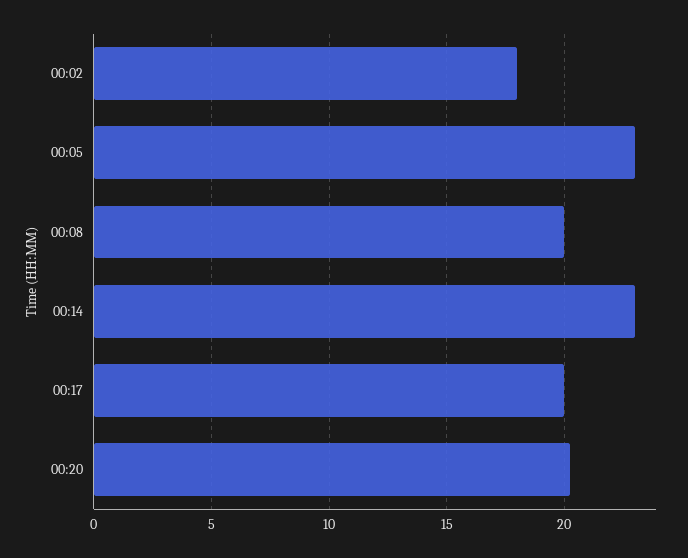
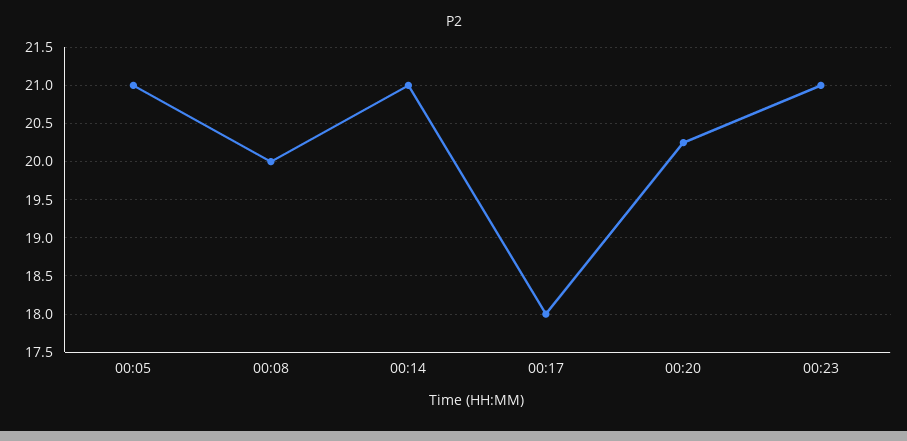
00:02: 18 -> none
00:05: 23 -> 21
00:14: 23 -> 21
00:17: 20 -> 18
00:23: none -> 21

